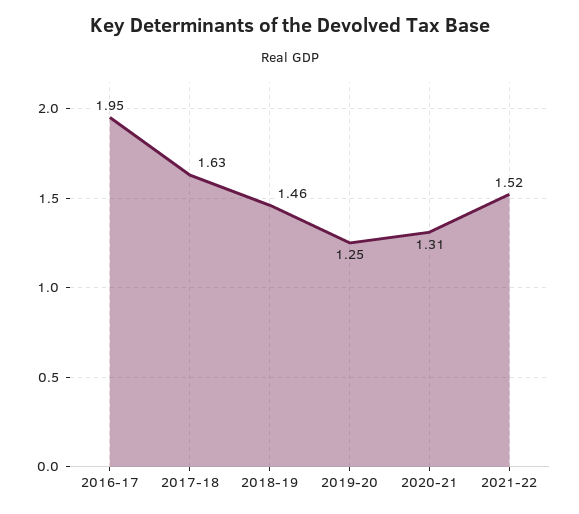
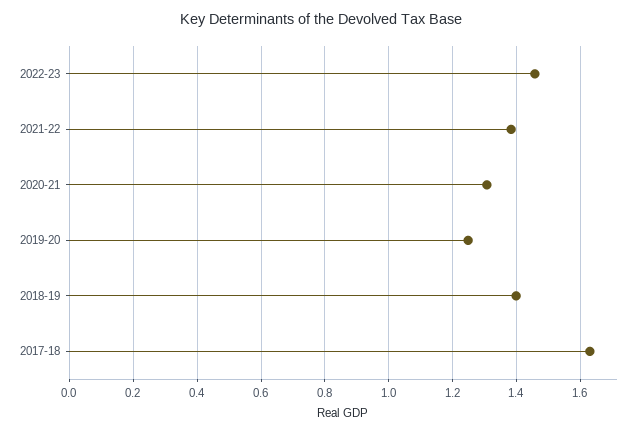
2016-17: 1.95 -> none
2018-19: 1.46 -> 1.4
2021-22: 1.52 -> 1.38
2022-23: none -> 1.46

